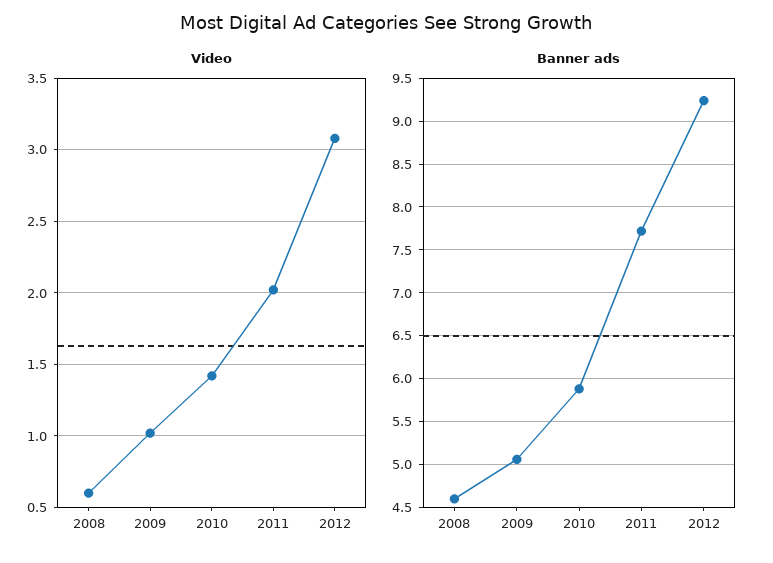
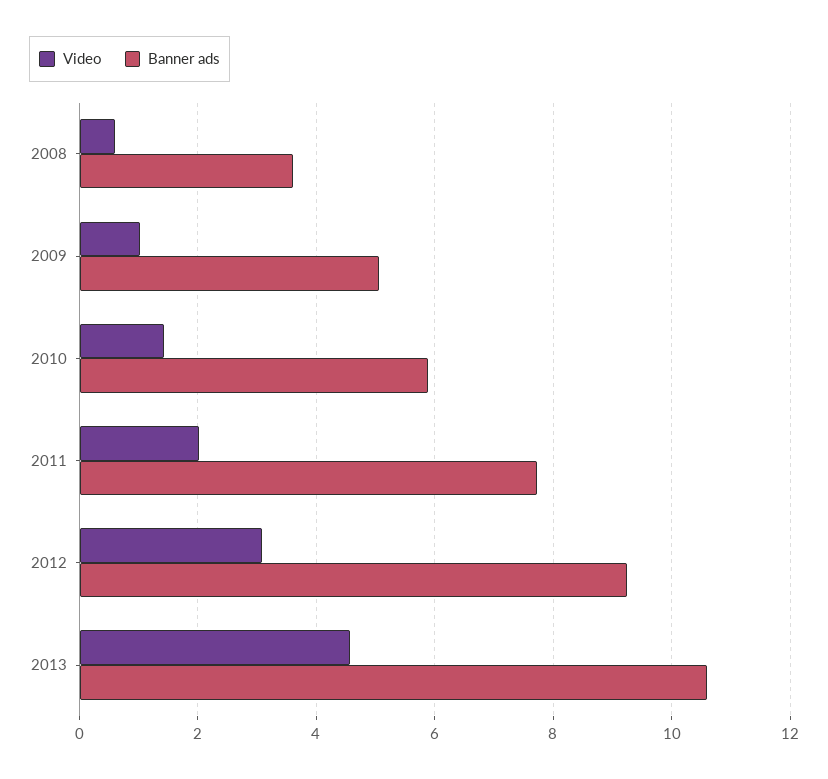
Banner ads, 2008: 4.6 -> 3.6
Video, 2013: none -> 4.6
Banner ads, 2013: none -> 10.6

